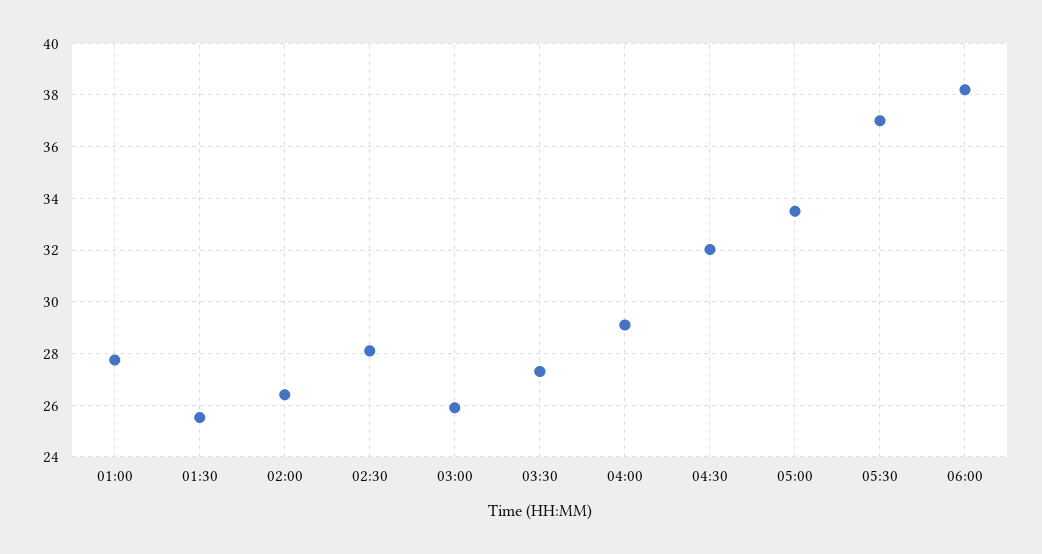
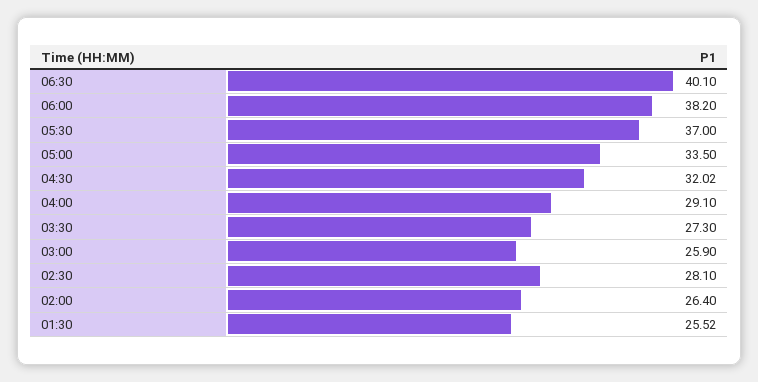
01:00: 27.75 -> none
06:30: none -> 40.1

